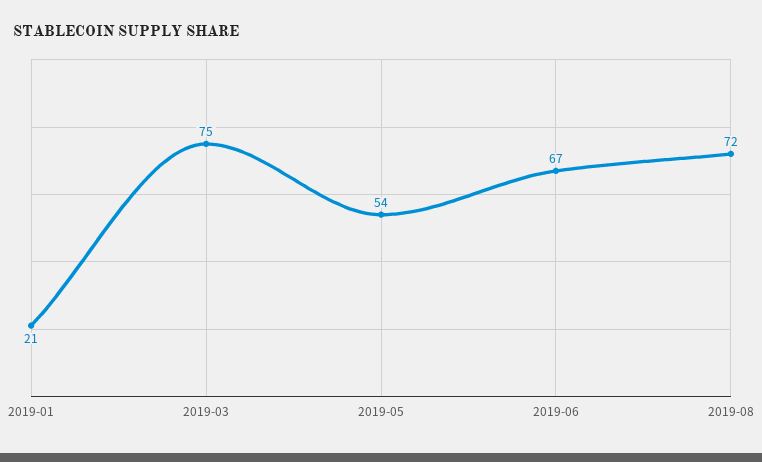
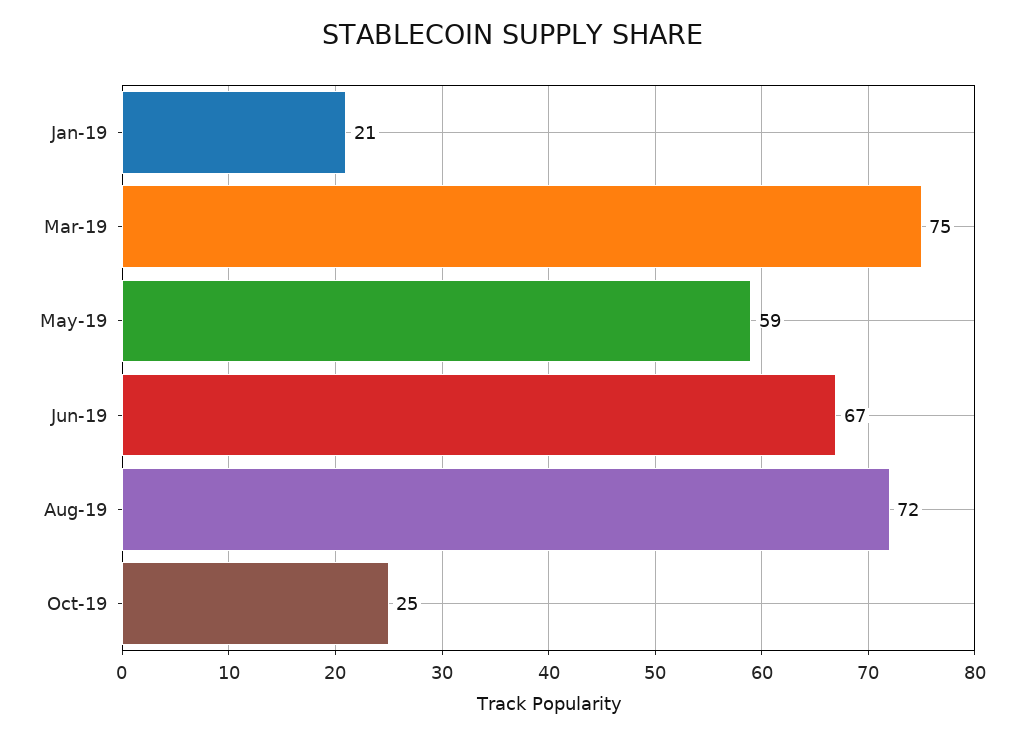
2019-05: 54 -> 59
Oct-19: none -> 25

